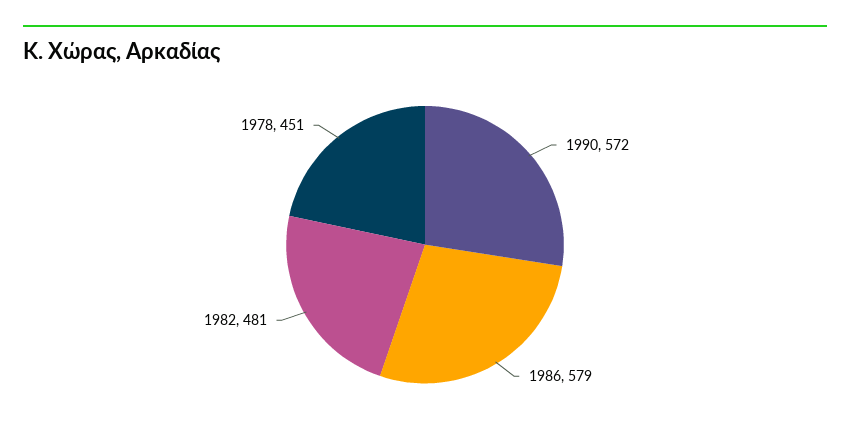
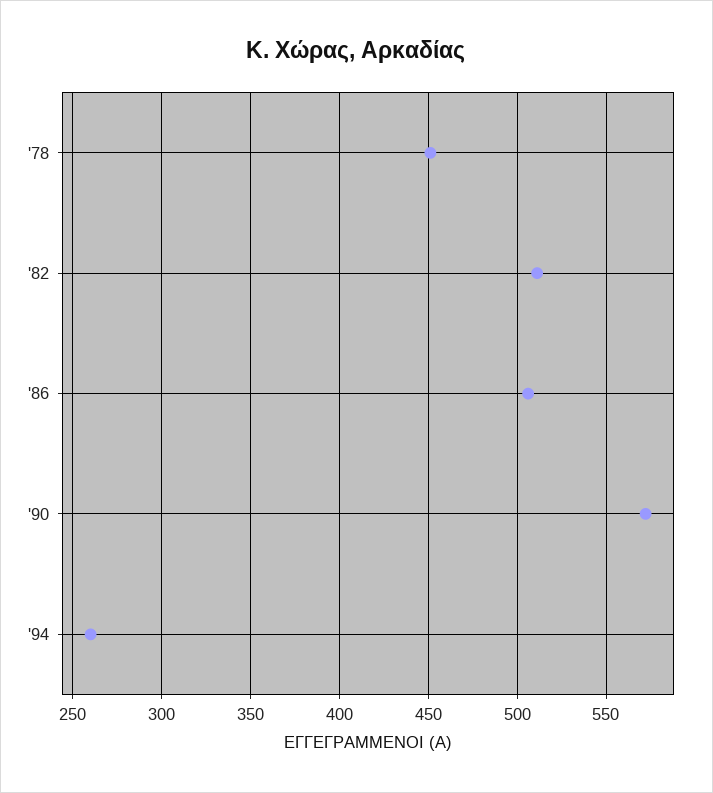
1986: 579 -> 505
1982: 481 -> 510
'94: none -> 260

